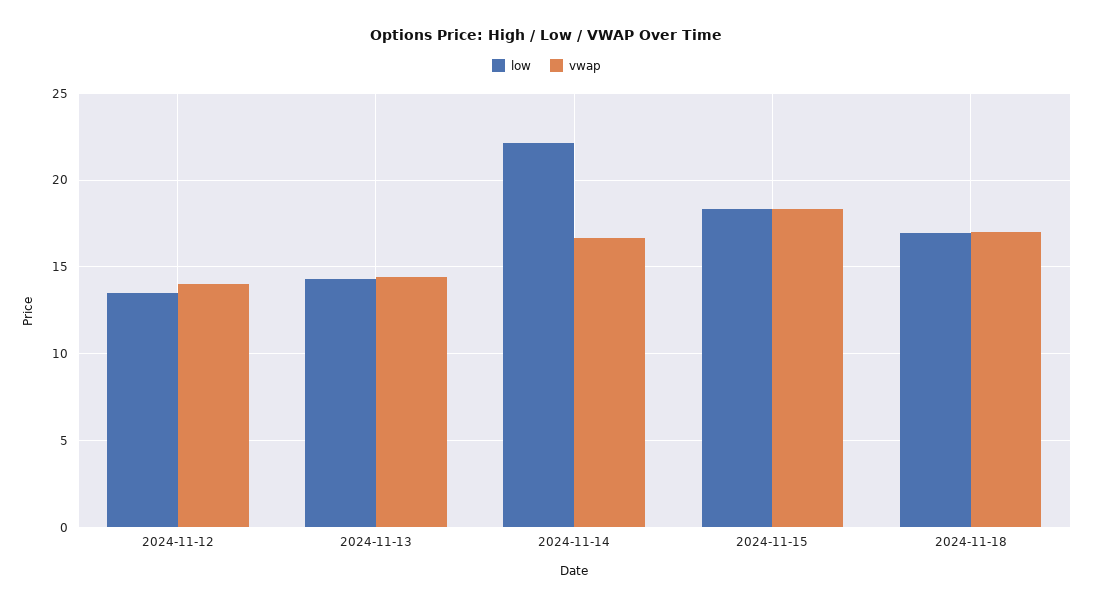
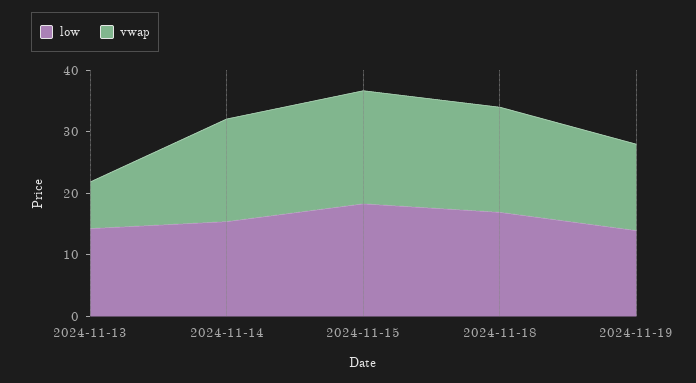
low, 2024-11-12: 13.5 -> none
vwap, 2024-11-12: 14 -> none
vwap, 2024-11-13: 14.5 -> 8
low, 2024-11-14: 22 -> 16
low, 2024-11-19: none -> 14
vwap, 2024-11-19: none -> 14

